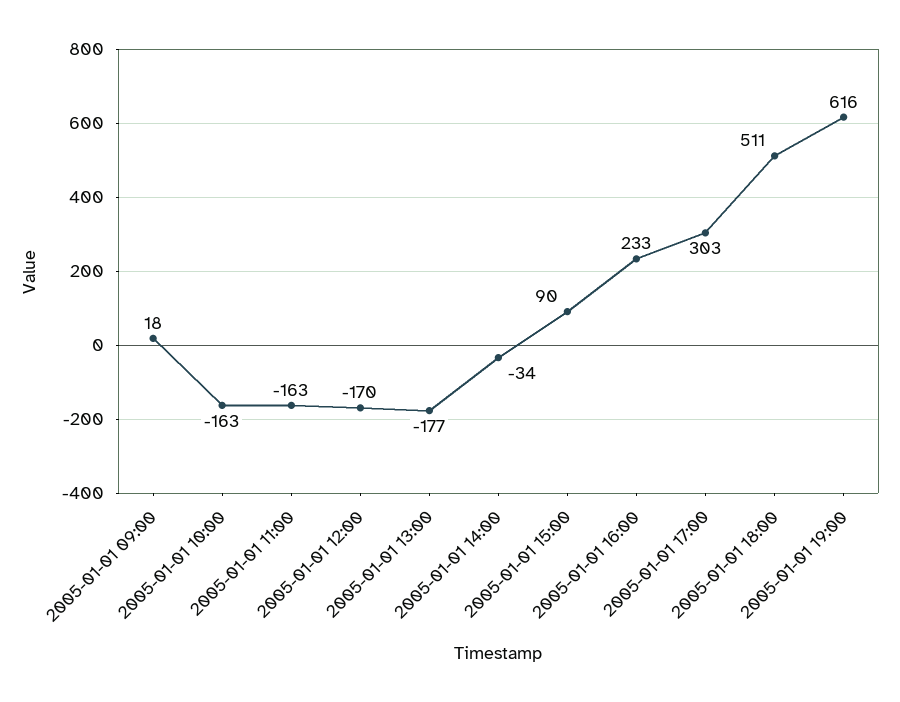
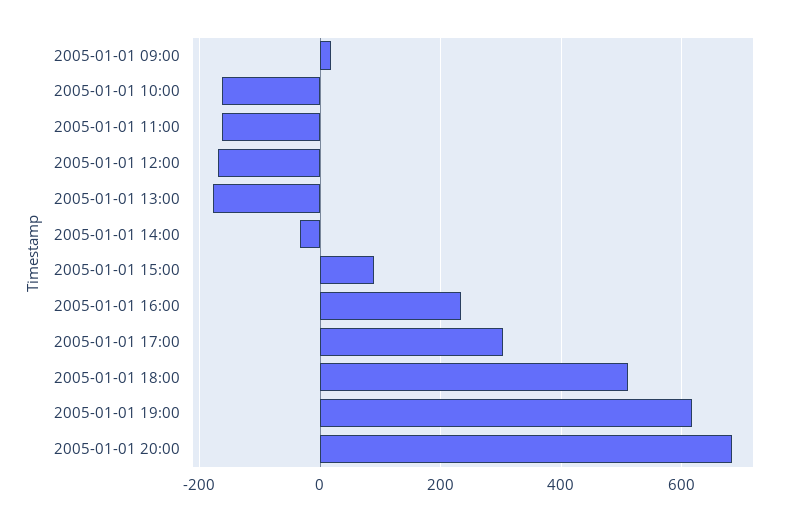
2005-01-01 20:00: none -> 680

